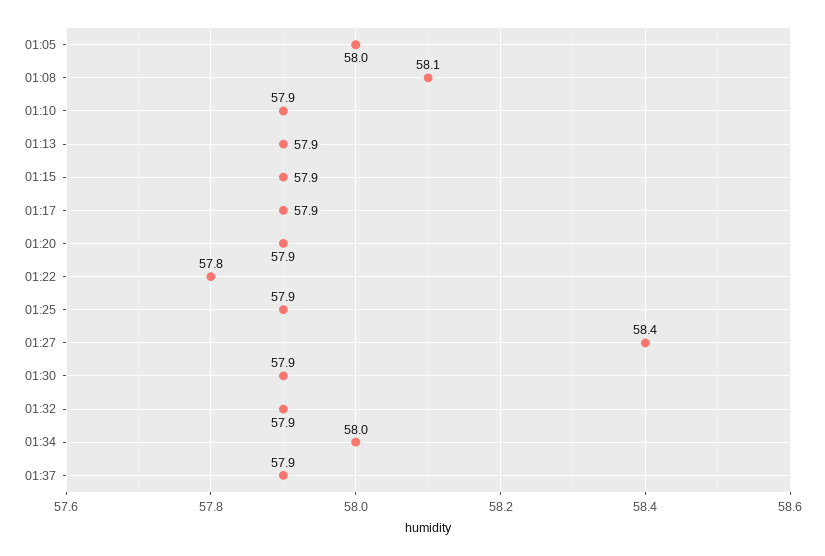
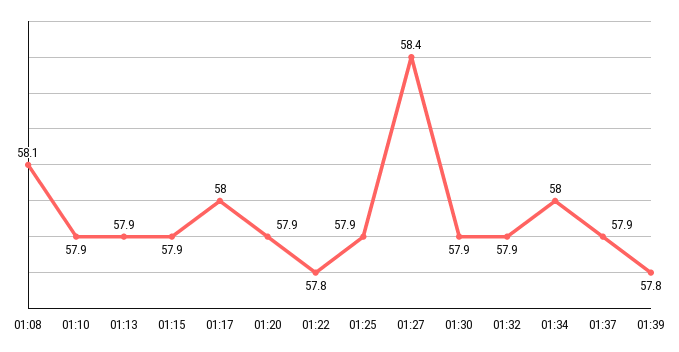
01:05: 58 -> none
01:17: 57.9 -> 58
01:39: none -> 57.8

